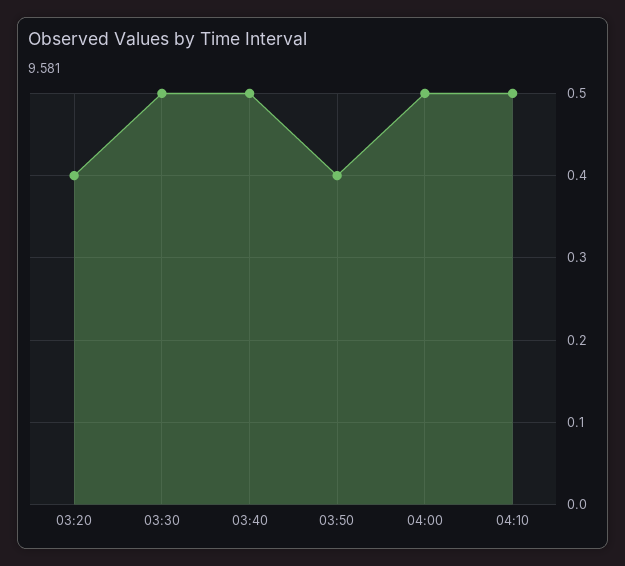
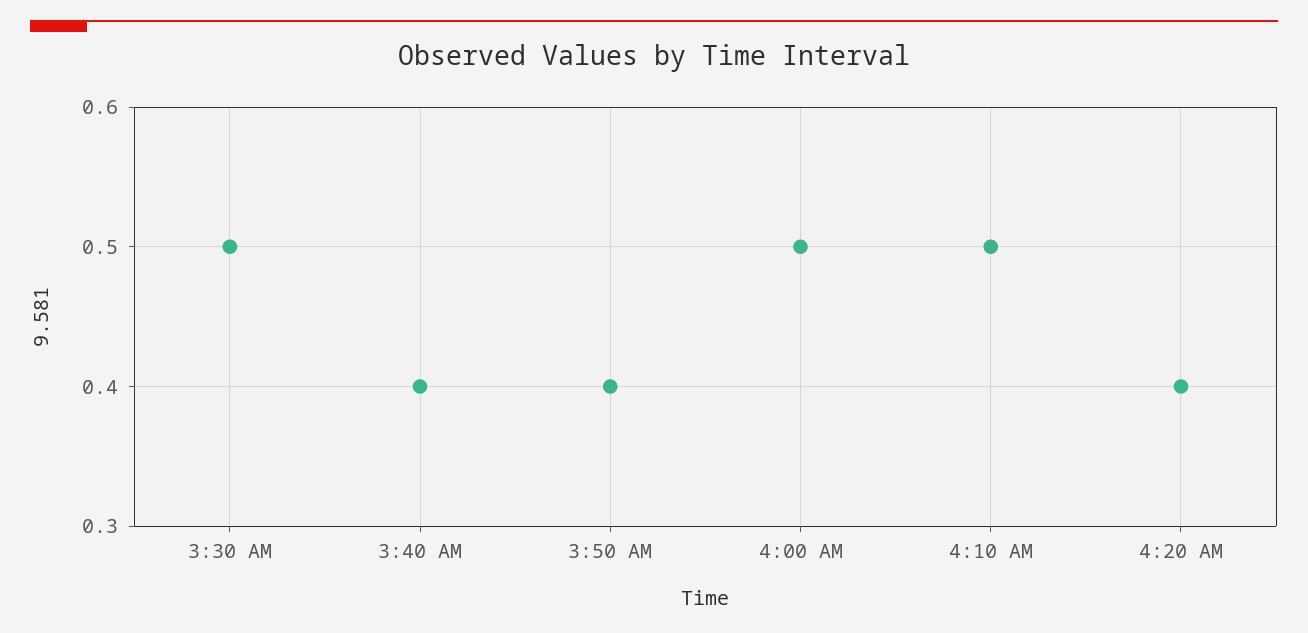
03:20: 0.4 -> none
03:40: 0.5 -> 0.4
4:20 AM: none -> 0.4

